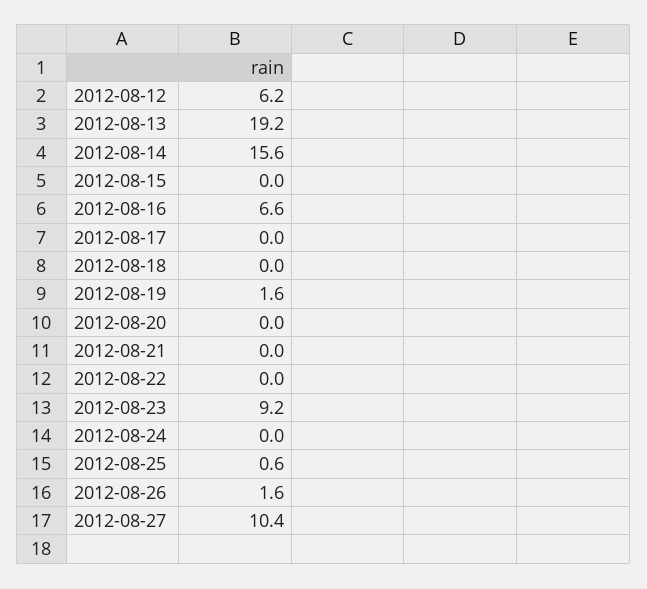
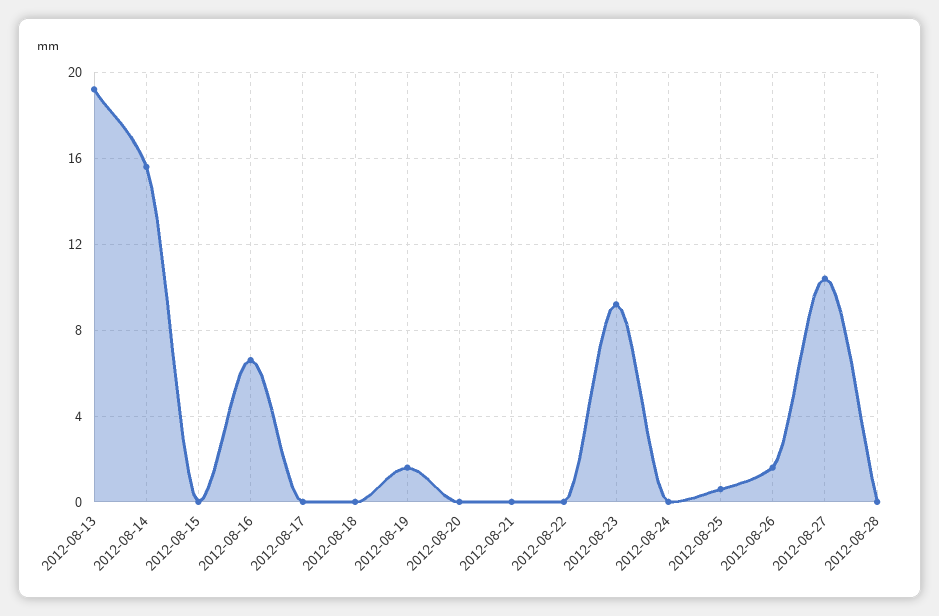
2012-08-12: 6.2 -> none
2012-08-28: none -> 0

